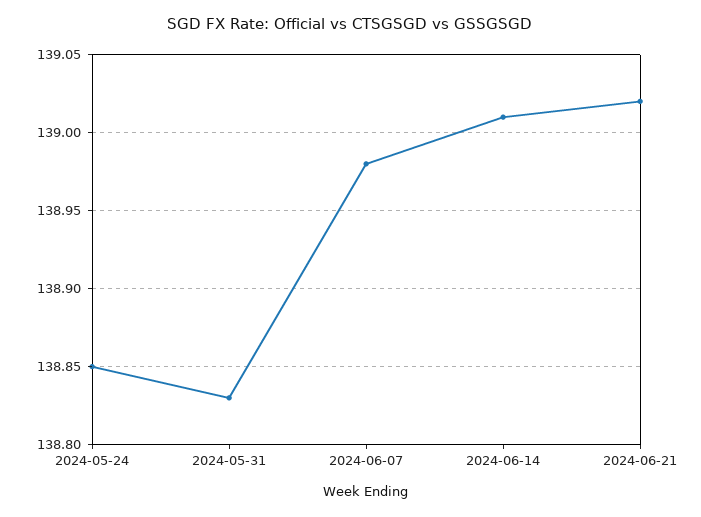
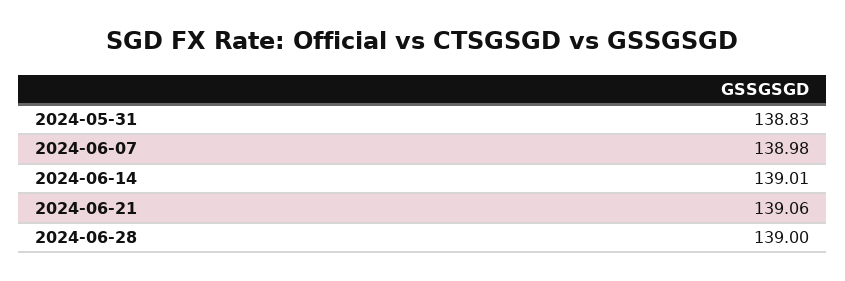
2024-05-24: 138.85 -> none
2024-06-21: 139.02 -> 139.06
2024-06-28: none -> 139

